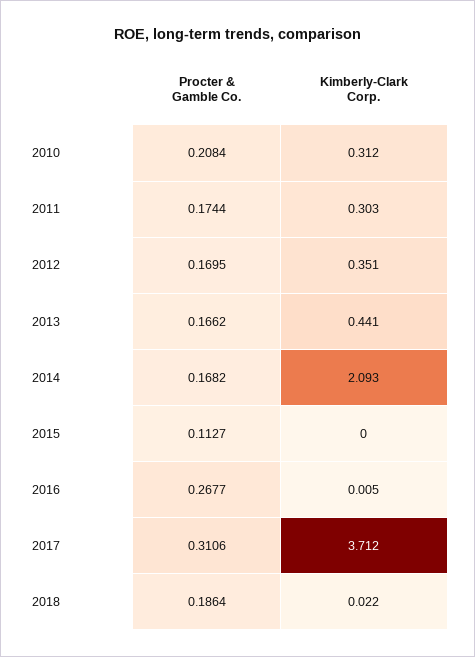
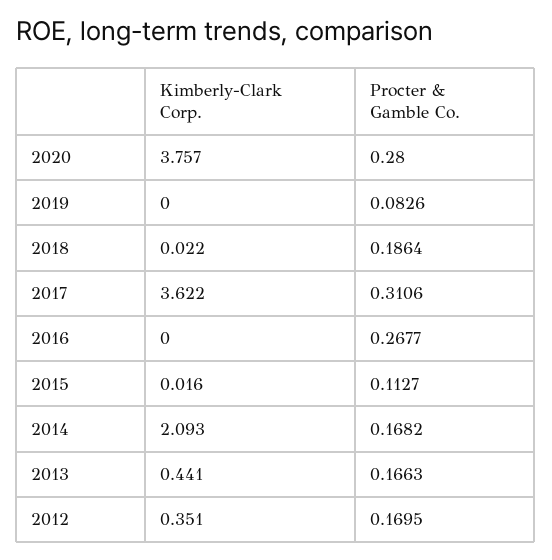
Procter & Gamble Co., 2010: 0.2084 -> none
Kimberly-Clark Corp., 2010: 0.312 -> none
Procter & Gamble Co., 2011: 0.1744 -> none
Kimberly-Clark Corp., 2011: 0.303 -> none
Procter & Gamble Co., 2013: 0.1662 -> 0.1663
Kimberly-Clark Corp., 2015: 0 -> 0.016
Kimberly-Clark Corp., 2016: 0.005 -> 0
Kimberly-Clark Corp., 2017: 3.712 -> 3.622
Kimberly-Clark Corp., 2020: none -> 3.757
Procter & Gamble Co., 2020: none -> 0.28
Kimberly-Clark Corp., 2019: none -> 0
Procter & Gamble Co., 2019: none -> 0.0826

